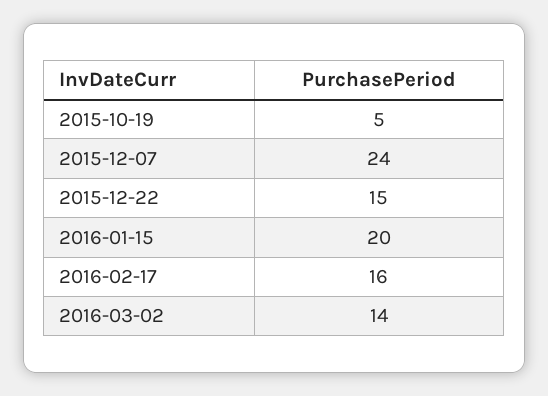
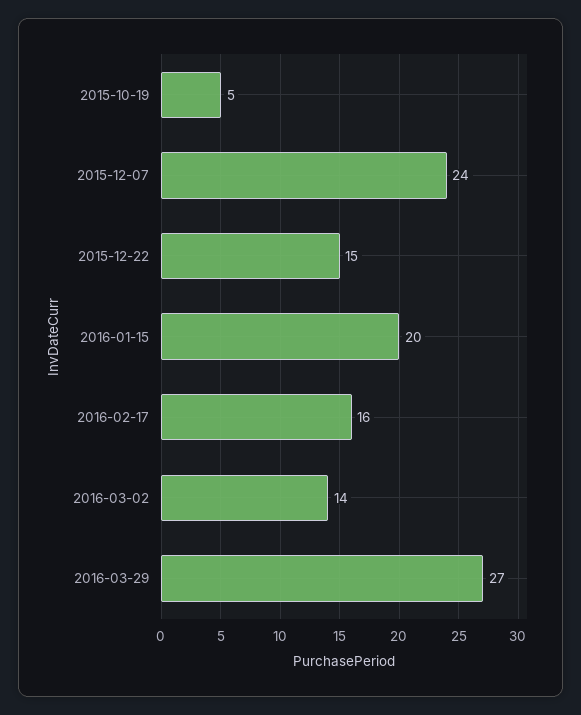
2016-03-29: none -> 27

